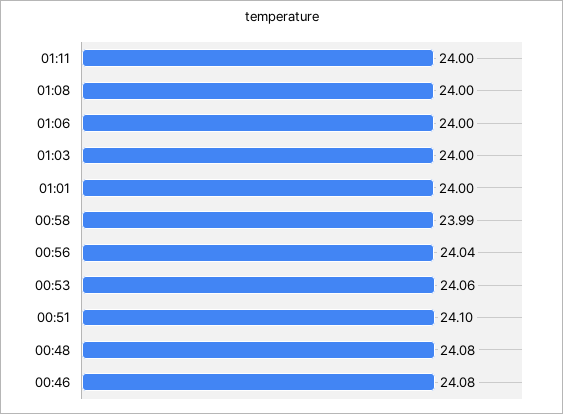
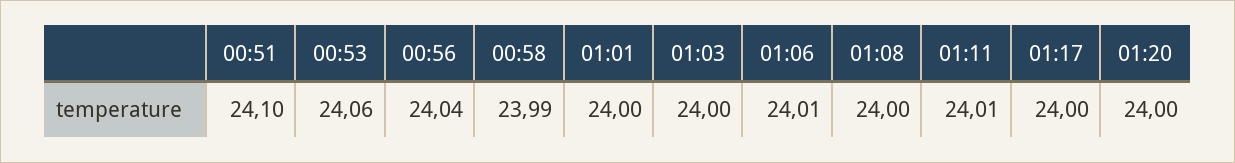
01:11: 24 -> 24.01
01:06: 24 -> 24.01
00:48: 24.08 -> none
00:46: 24.08 -> none
01:17: none -> 24
01:20: none -> 24

